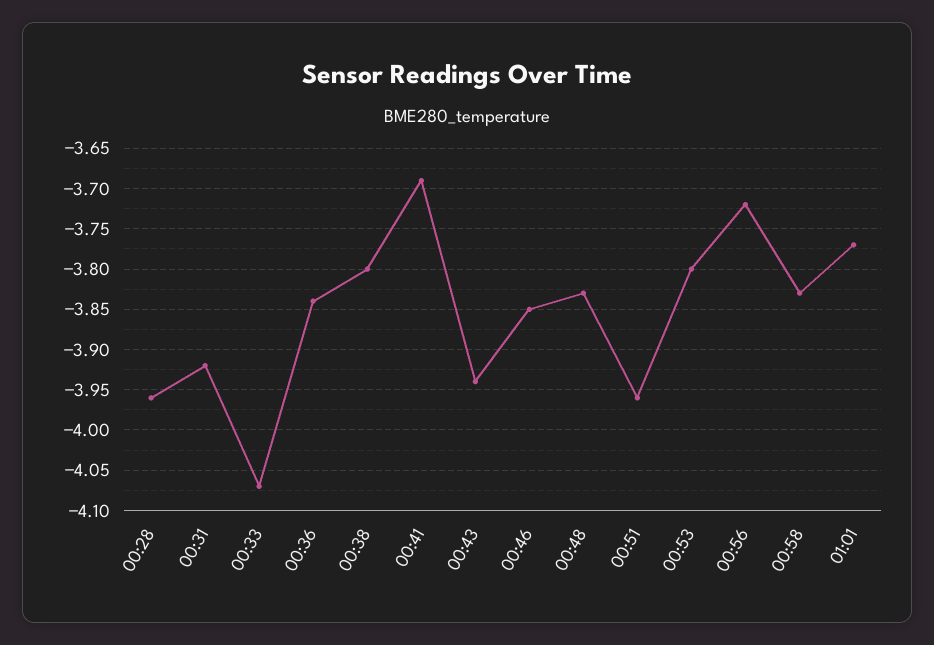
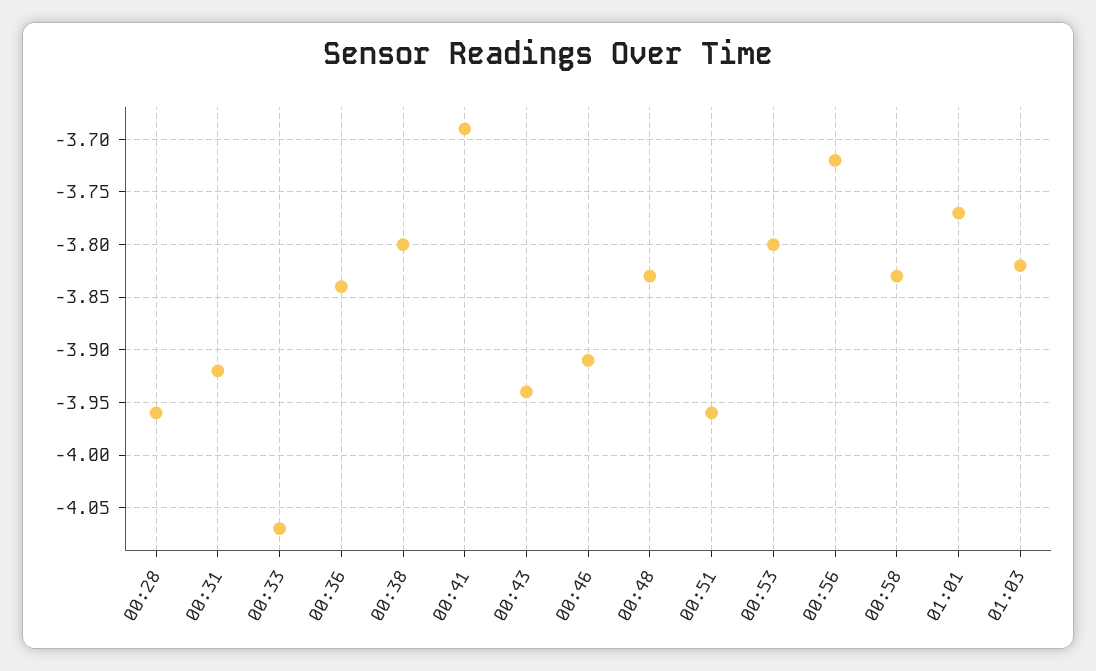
00:46: -3.85 -> -3.91
01:03: none -> -3.82

